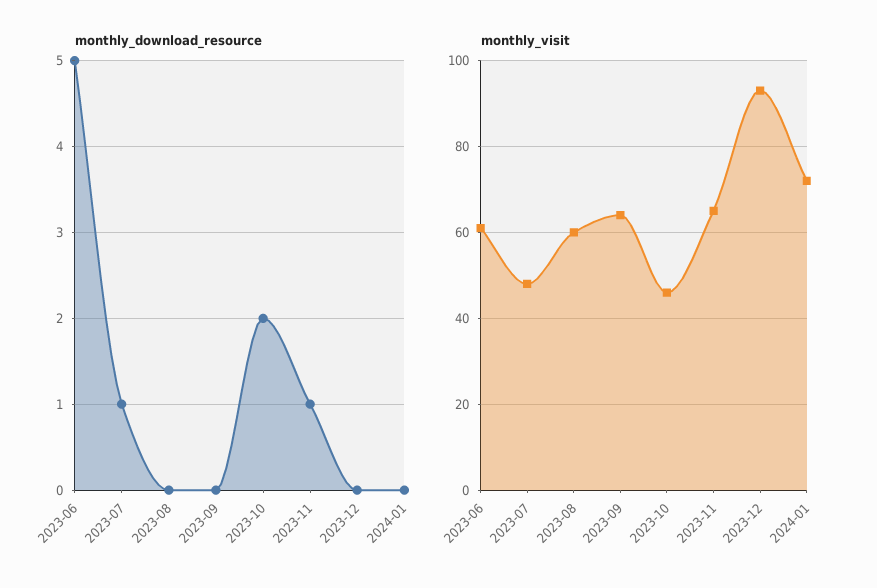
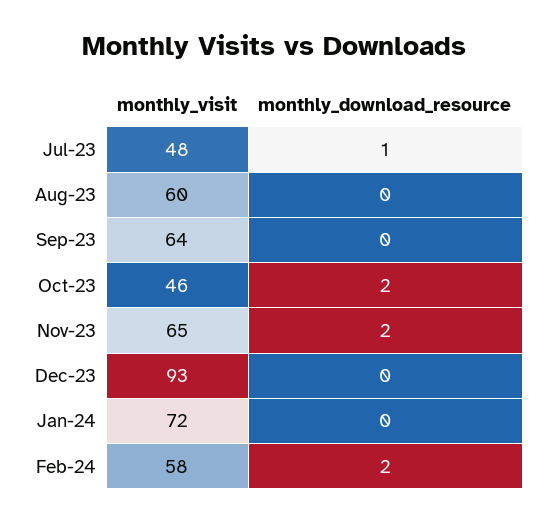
monthly_download_resource, 2023-06: 5 -> none
monthly_download_resource, 2023-11: 1 -> 2
monthly_visit, 2023-06: 60 -> none
monthly_visit, Feb-24: none -> 58
monthly_download_resource, Feb-24: none -> 2

